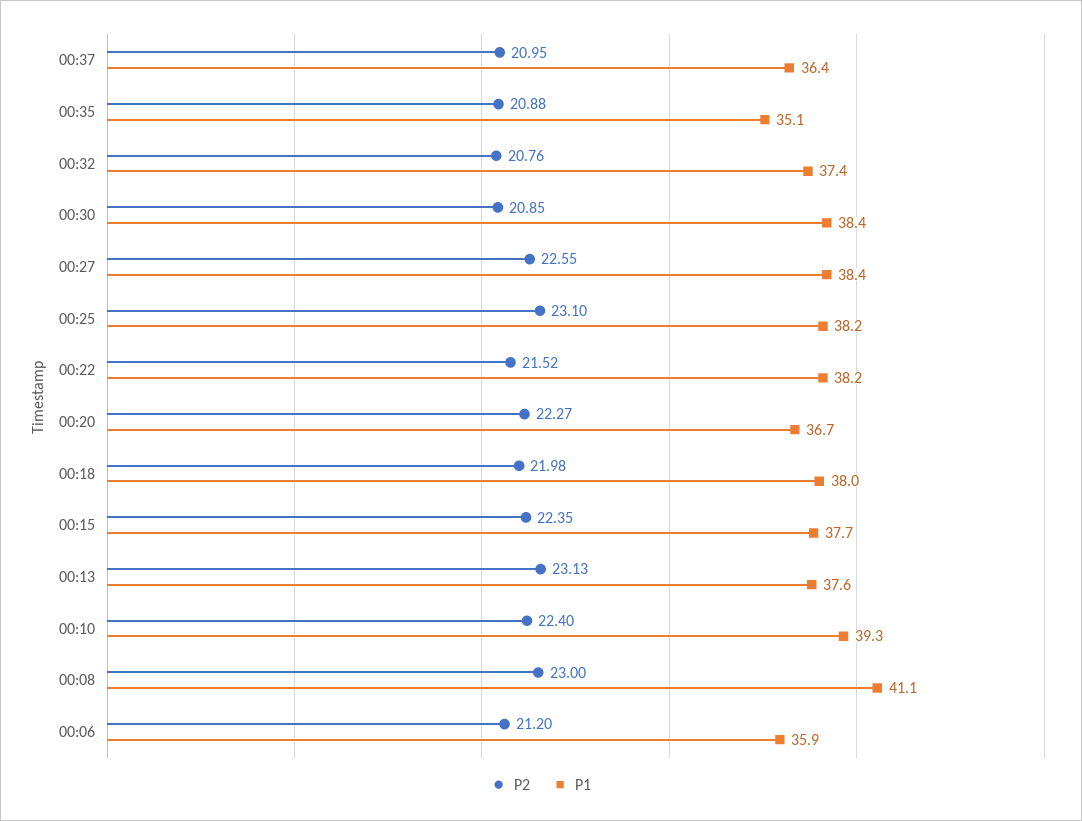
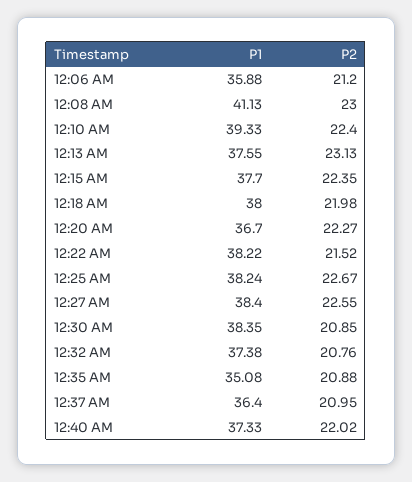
P2, 00:25: 23.1 -> 22.67
P1, 12:40 AM: none -> 37.33
P2, 12:40 AM: none -> 22.02

